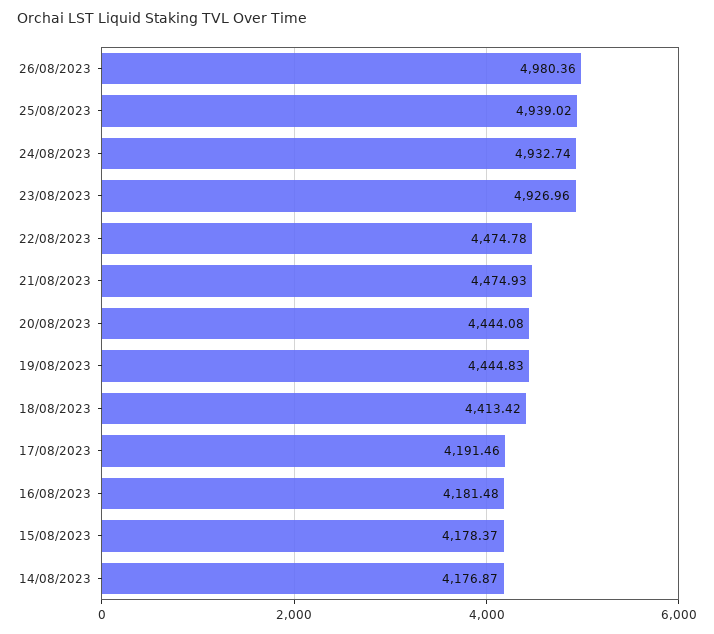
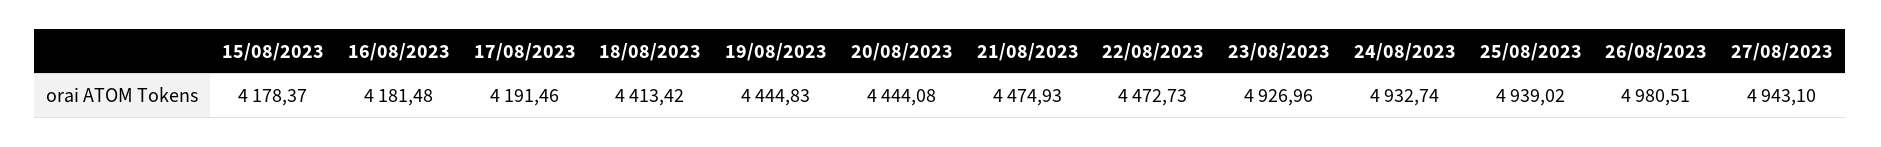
26/08/2023: 4980.36 -> 4980.51
22/08/2023: 4474.78 -> 4472.73
14/08/2023: 4176.87 -> none
27/08/2023: none -> 4943.1

